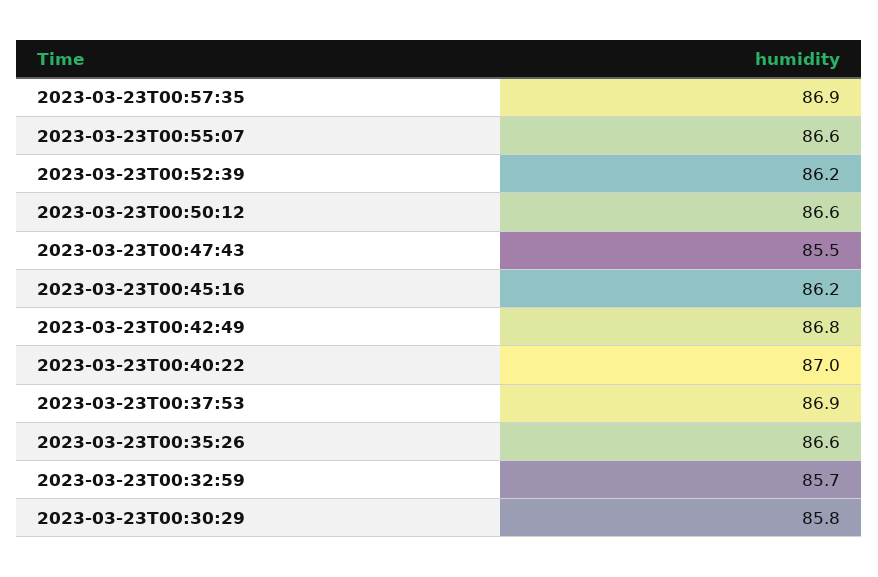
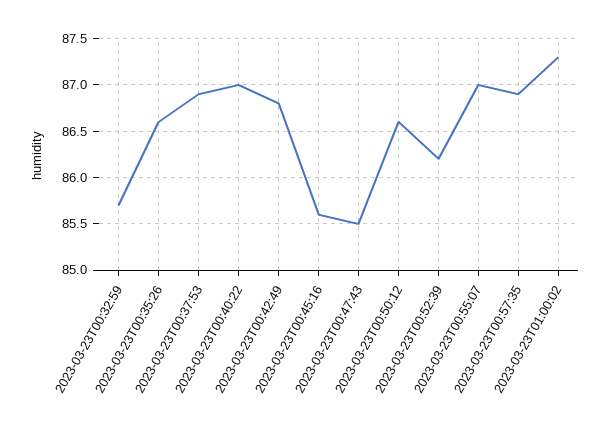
2023-03-23T00:55:07: 86.6 -> 87
2023-03-23T00:45:16: 86.2 -> 85.6
2023-03-23T00:30:29: 85.8 -> none
2023-03-23T01:00:02: none -> 87.3

